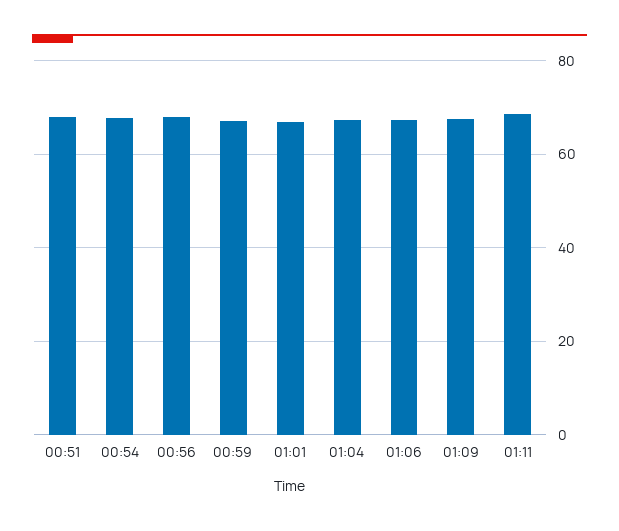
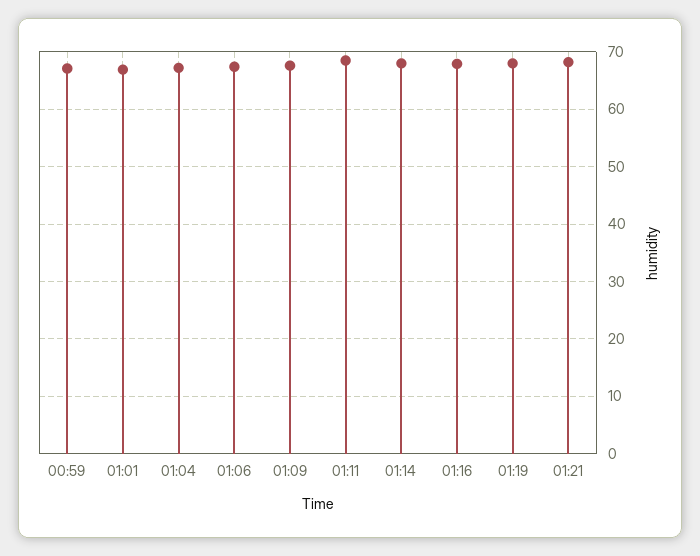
00:51: 68 -> none
00:54: 68 -> none
00:56: 68 -> none
01:14: none -> 68
01:16: none -> 68
01:19: none -> 68
01:21: none -> 68

